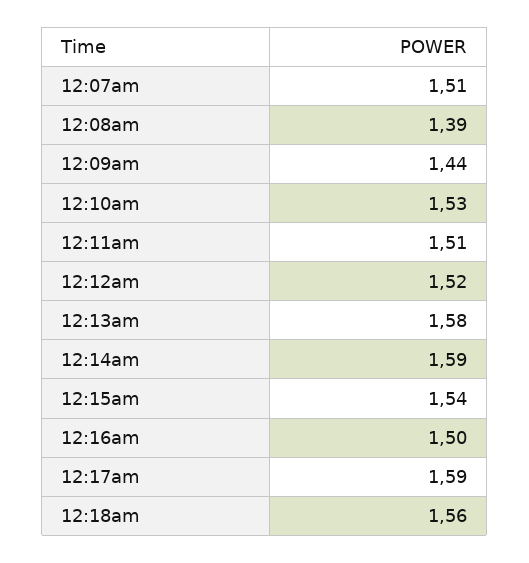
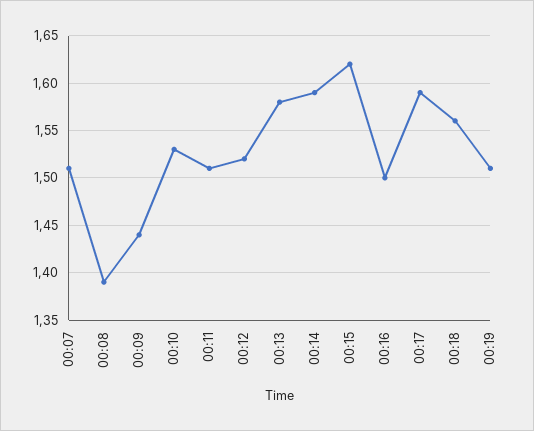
12:15am: 1.54 -> 1.62
00:19: none -> 1.51

